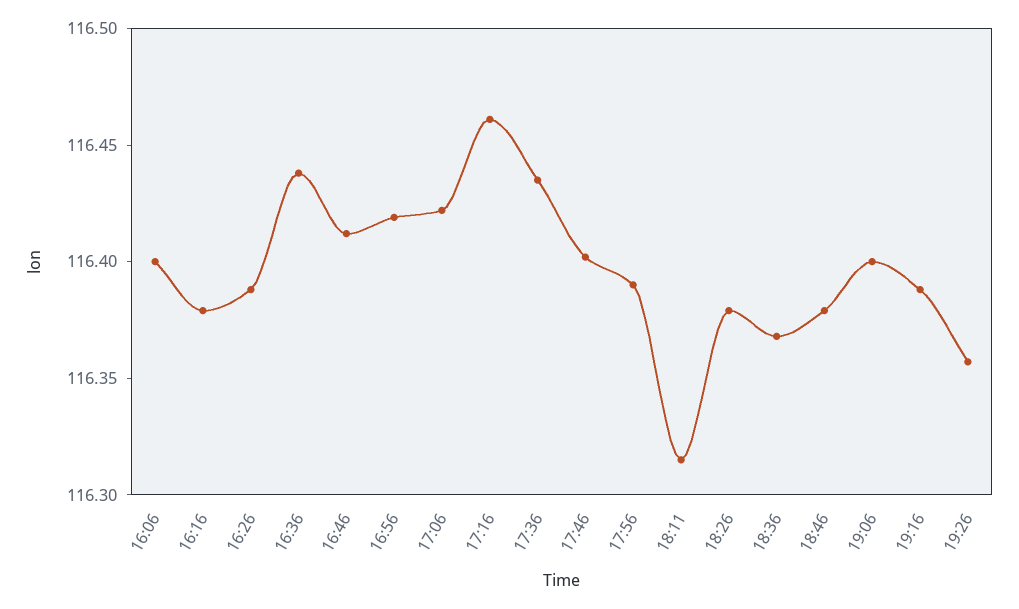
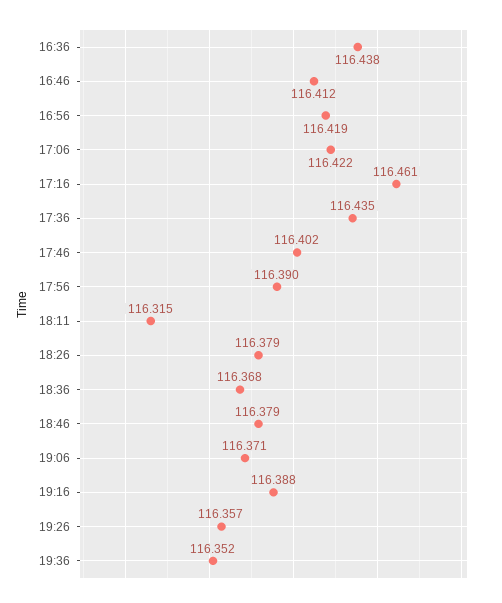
16:06: 116.4 -> none
16:16: 116.38 -> none
16:26: 116.39 -> none
19:06: 116.4 -> 116.371
19:36: none -> 116.352

